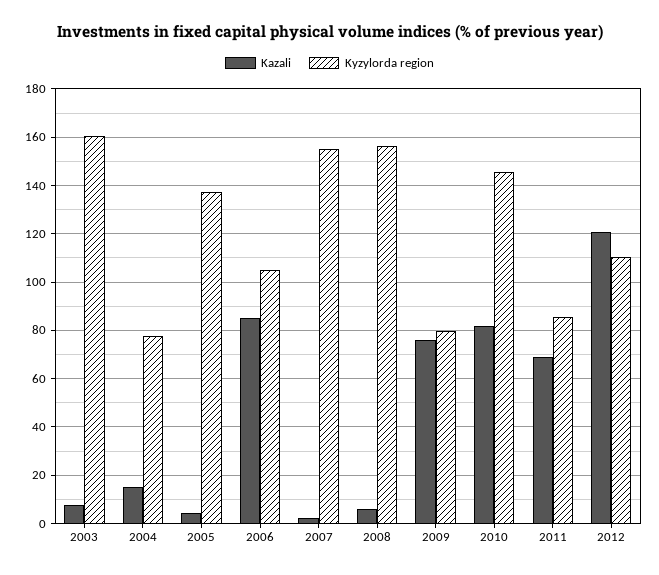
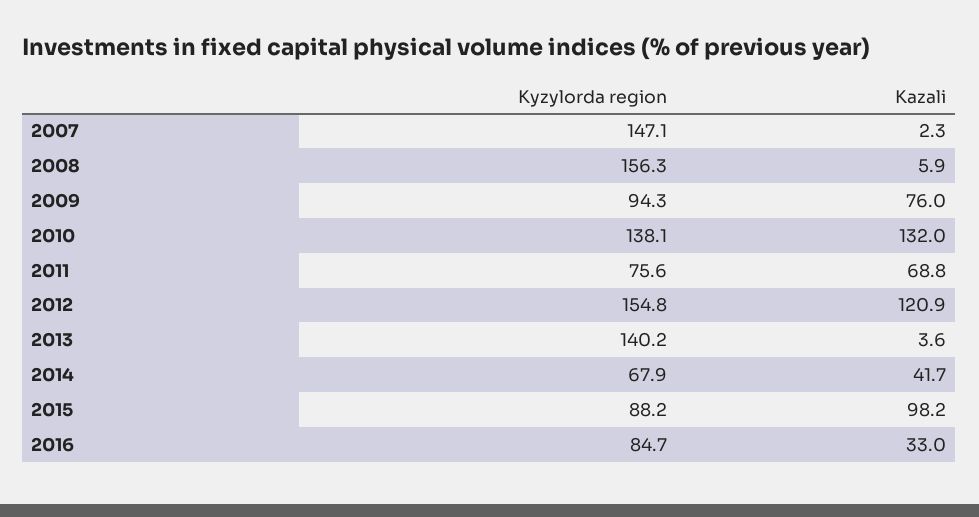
Kazali, 2003: 7.5 -> none
Kyzylorda region, 2003: 160 -> none
Kazali, 2004: 15 -> none
Kyzylorda region, 2004: 77.5 -> none
Kazali, 2005: 5 -> none
Kyzylorda region, 2005: 137.5 -> none
Kazali, 2006: 85 -> none
Kyzylorda region, 2006: 105 -> none
Kyzylorda region, 2007: 155 -> 147.1
Kyzylorda region, 2009: 80 -> 94.3
Kazali, 2010: 82.5 -> 132
Kyzylorda region, 2010: 145 -> 138.1
Kyzylorda region, 2011: 85 -> 75.6
Kyzylorda region, 2012: 110 -> 154.8
Kyzylorda region, 2013: none -> 140.2
Kazali, 2013: none -> 3.6
Kyzylorda region, 2014: none -> 67.9
Kazali, 2014: none -> 41.7
Kyzylorda region, 2015: none -> 88.2
Kazali, 2015: none -> 98.2
Kyzylorda region, 2016: none -> 84.7
Kazali, 2016: none -> 33

